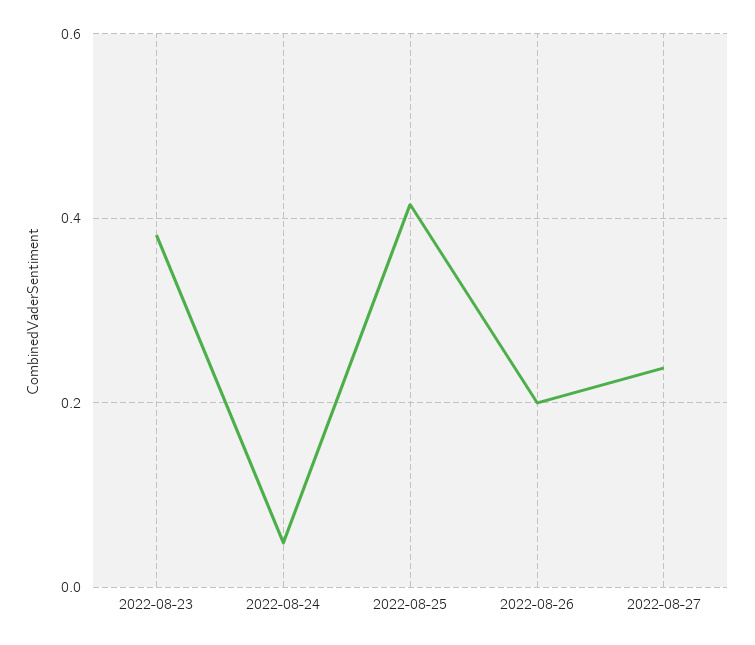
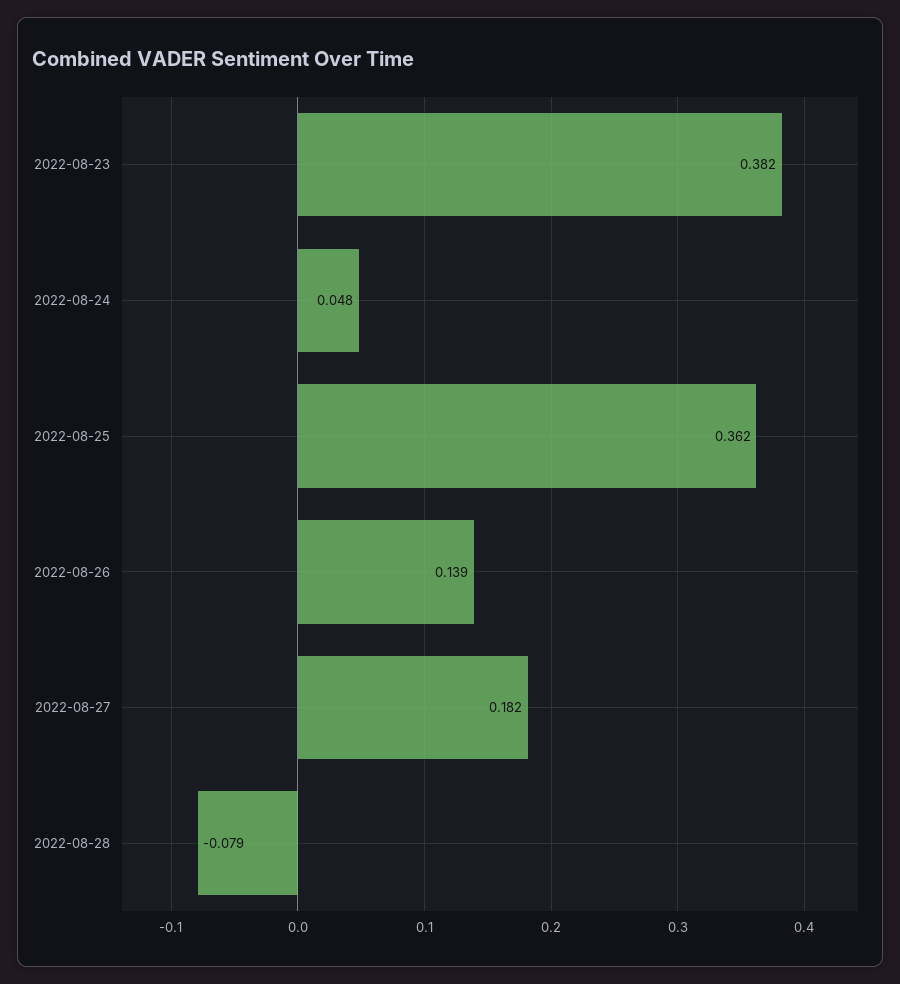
2022-08-25: 0.42 -> 0.362
2022-08-26: 0.2 -> 0.139
2022-08-27: 0.24 -> 0.182
2022-08-28: none -> -0.079

